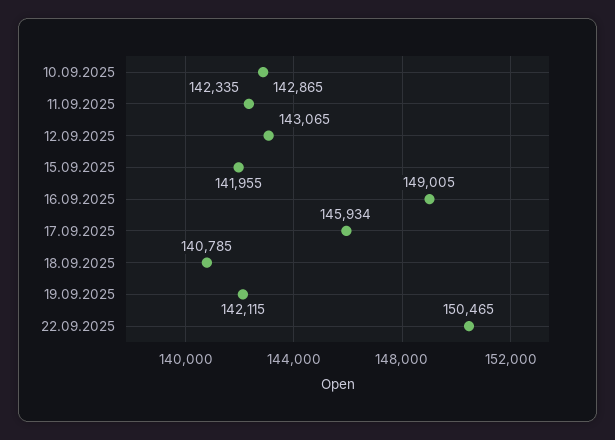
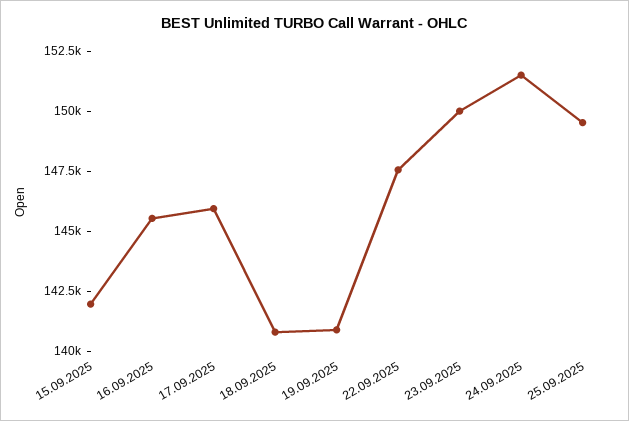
10.09.2025: 142865 -> none
11.09.2025: 142335 -> none
12.09.2025: 143065 -> none
16.09.2025: 149005 -> 145500
19.09.2025: 142115 -> 141000
22.09.2025: 150465 -> 147500
23.09.2025: none -> 150000
24.09.2025: none -> 151500
25.09.2025: none -> 149500

